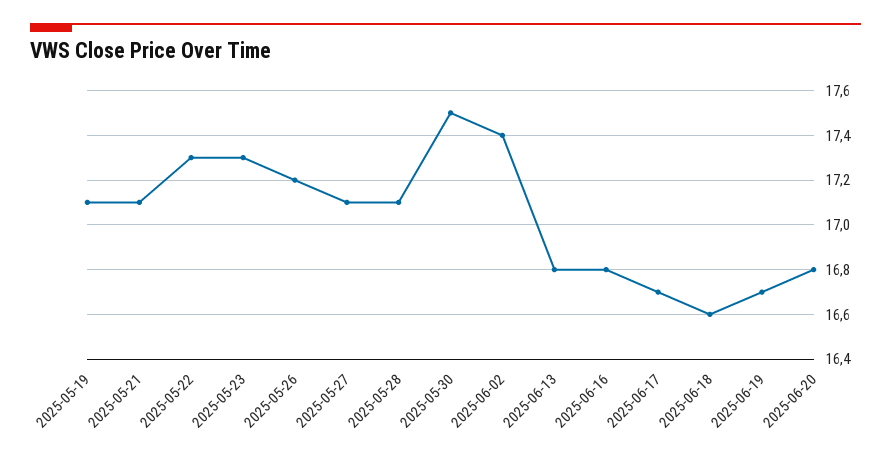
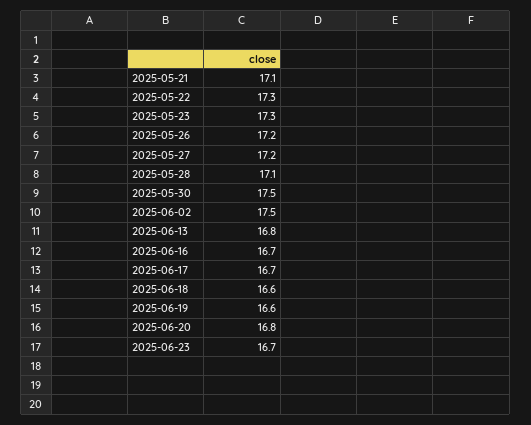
2025-05-19: 17.1 -> none
2025-05-27: 17.1 -> 17.2
2025-06-02: 17.4 -> 17.5
2025-06-16: 16.8 -> 16.7
2025-06-19: 16.7 -> 16.6
2025-06-23: none -> 16.7

